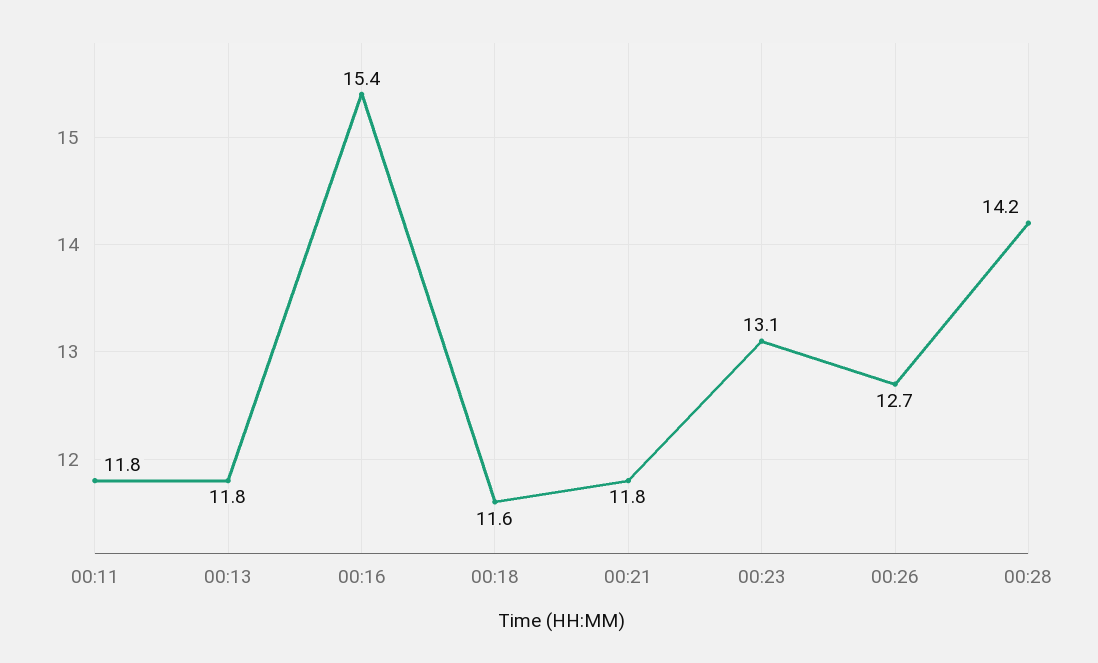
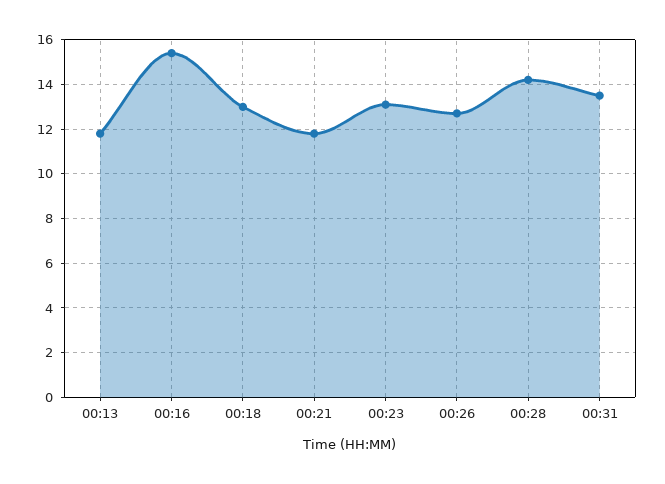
00:11: 11.8 -> none
00:18: 11.6 -> 13
00:31: none -> 13.5

